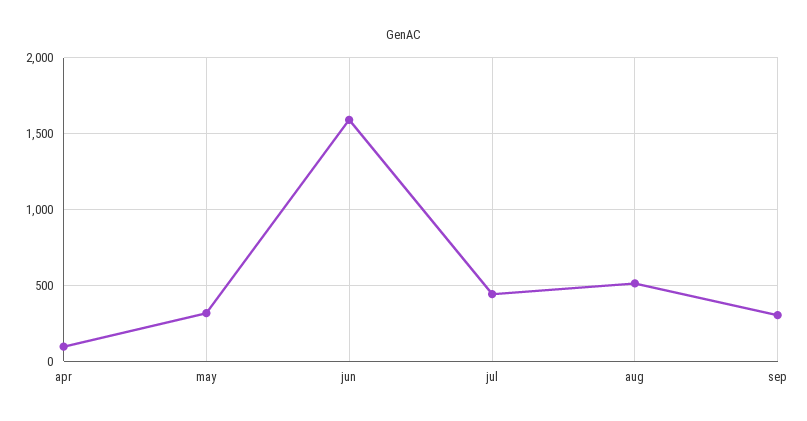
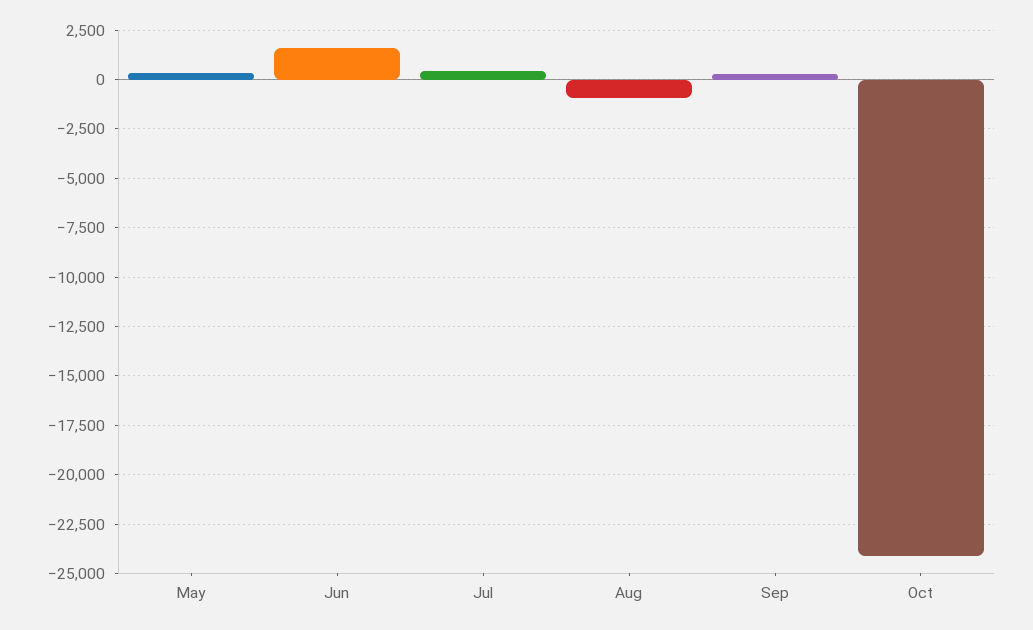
apr: 100 -> none
aug: 500 -> -1000
Oct: none -> -24000

